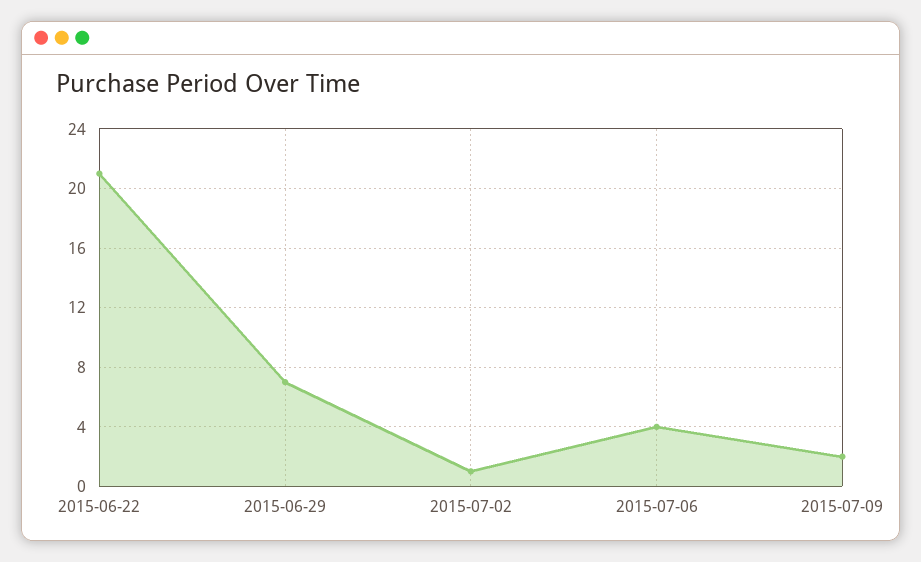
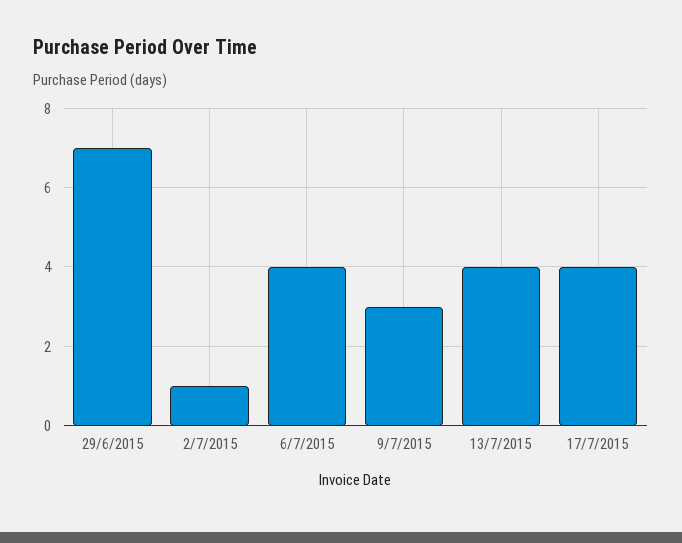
2015-06-22: 21 -> none
2015-07-09: 2 -> 3
13/7/2015: none -> 4
17/7/2015: none -> 4

